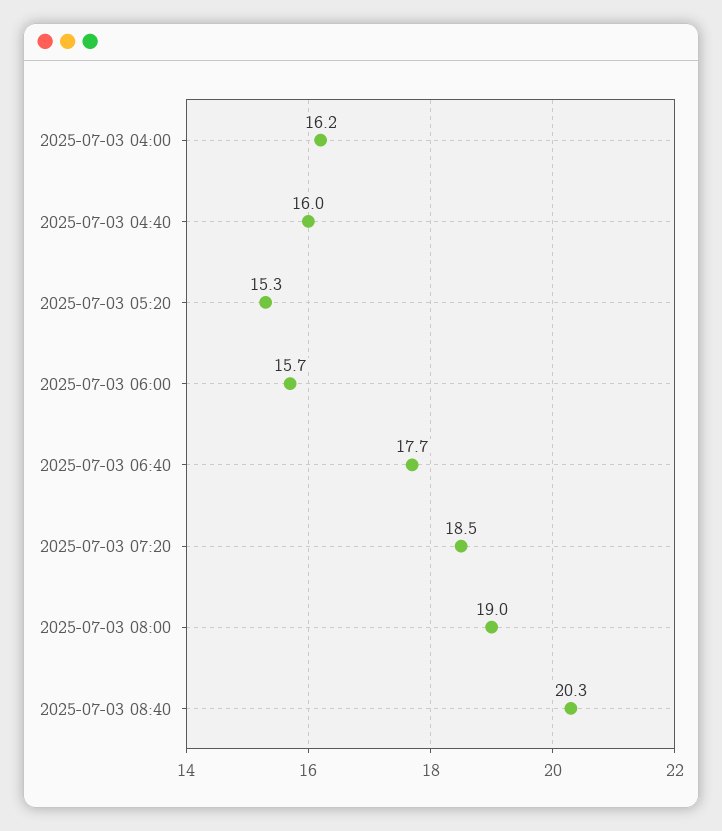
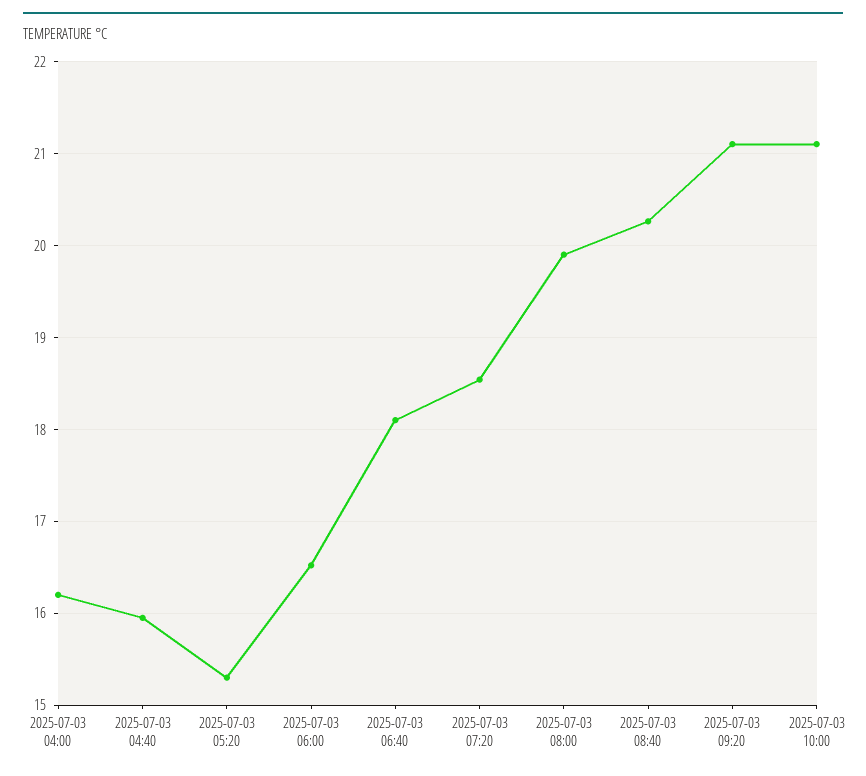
2025-07-03 06:00: 15.7 -> 16.5
2025-07-03 06:40: 17.7 -> 18.1
2025-07-03 08:00: 19 -> 19.9
2025-07-03 09:20: none -> 21.1
2025-07-03 10:00: none -> 21.1

